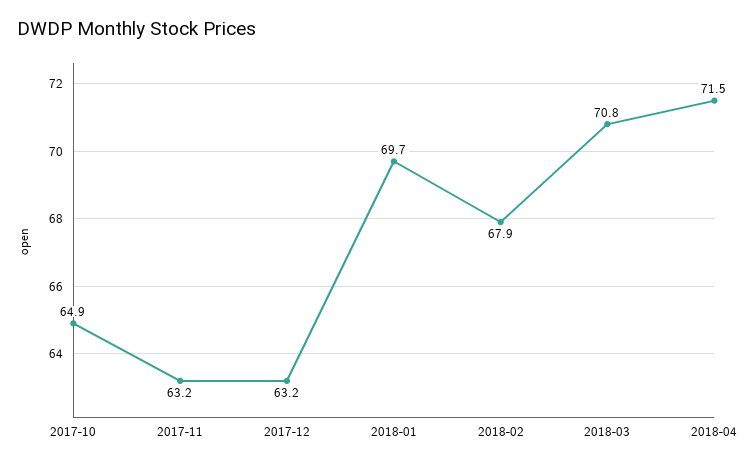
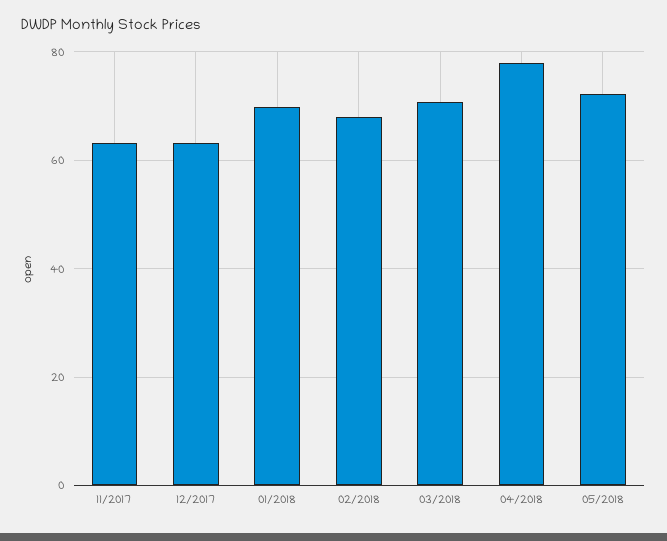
2017-10: 64.9 -> none
2018-04: 71.5 -> 78
05/2018: none -> 72

